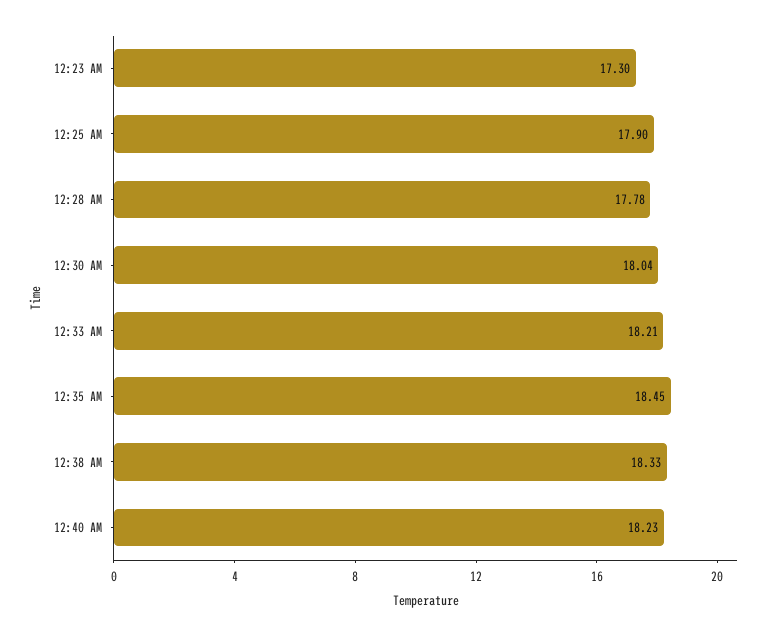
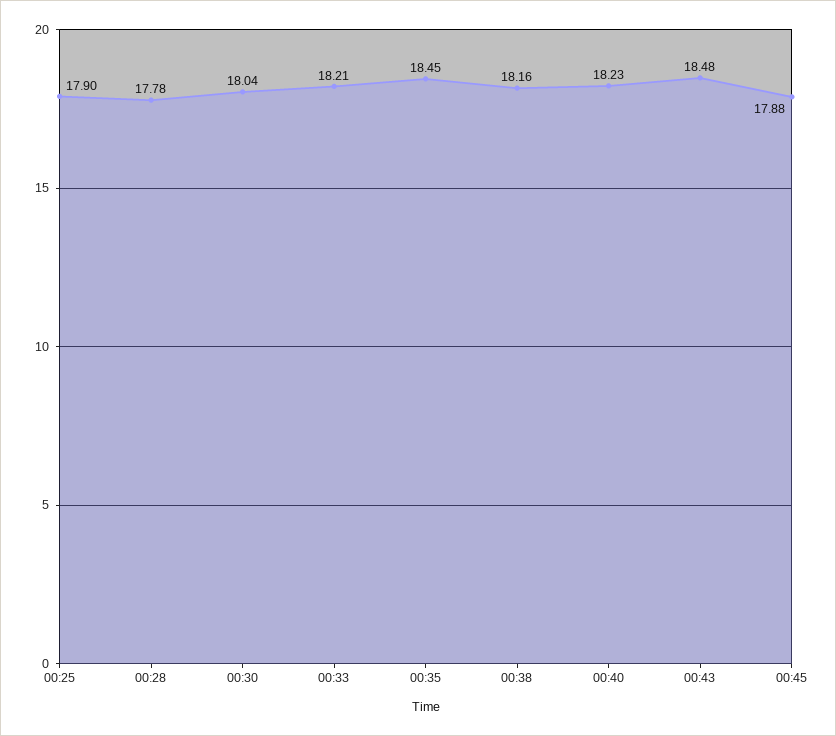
12:23 AM: 17.3 -> none
12:38 AM: 18.33 -> 18.16
00:43: none -> 18.48
00:45: none -> 17.88

